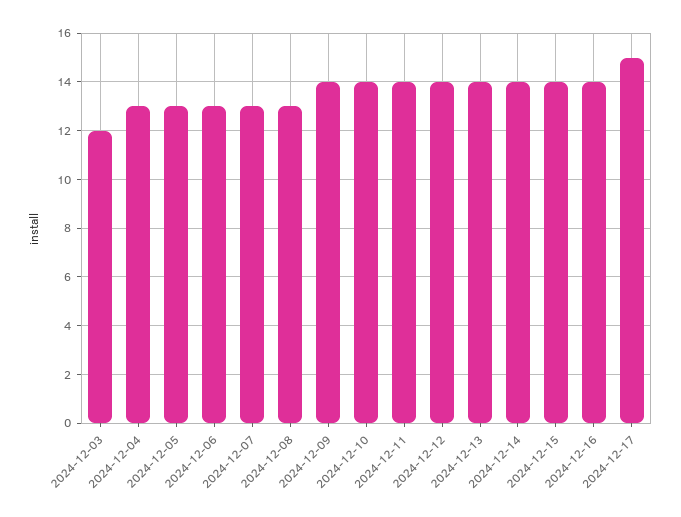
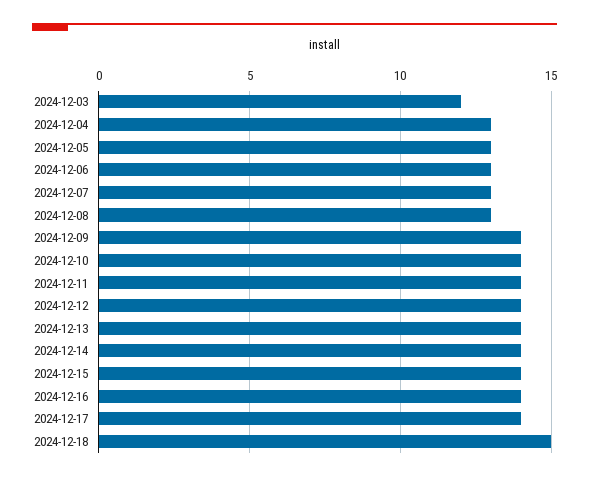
2024-12-17: 15 -> 14
2024-12-18: none -> 15

